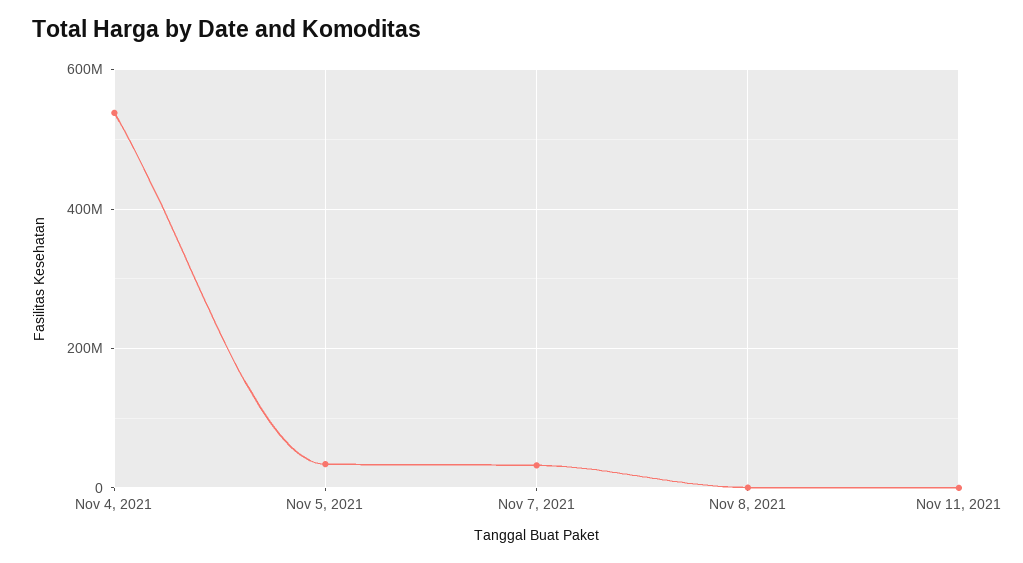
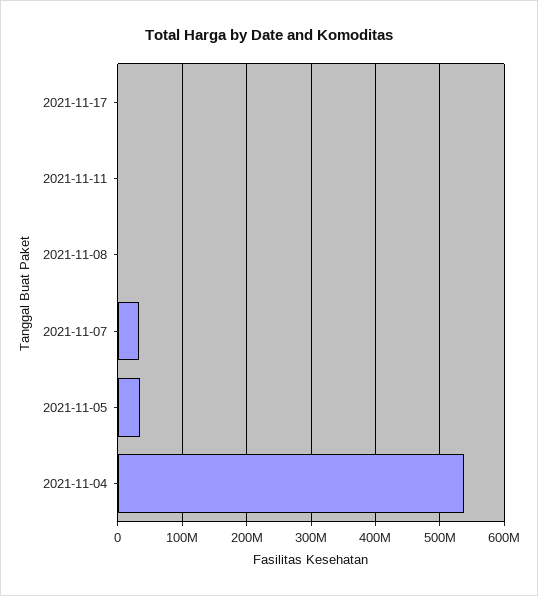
2021-11-17: none -> 0

